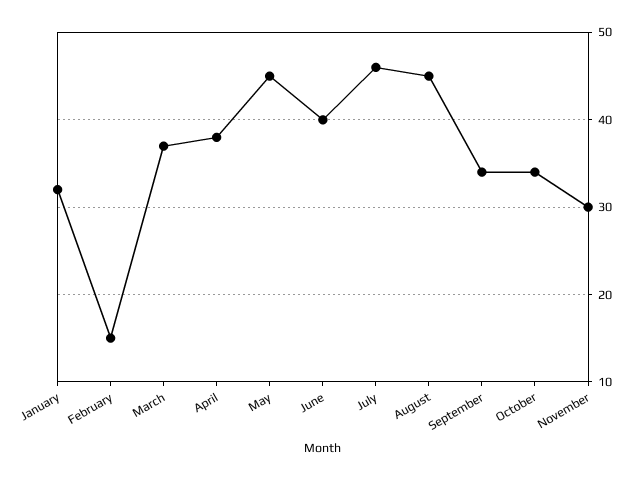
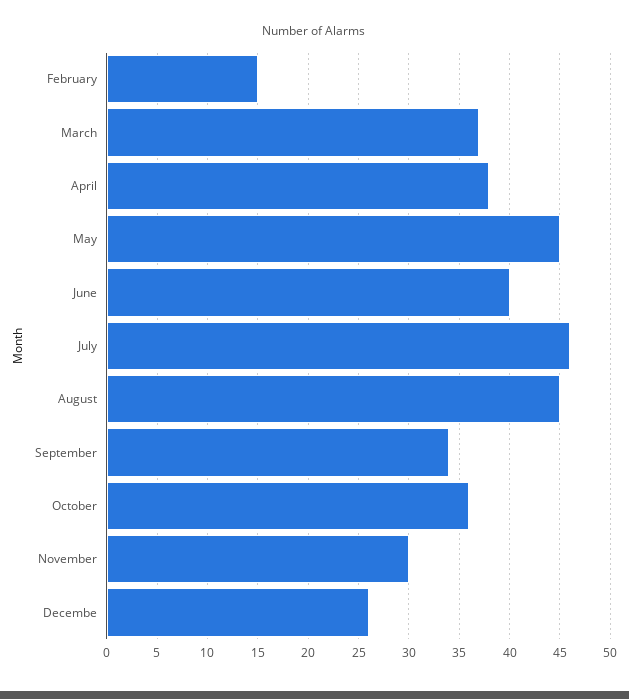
January: 32 -> none
October: 34 -> 36
Decembe: none -> 26

